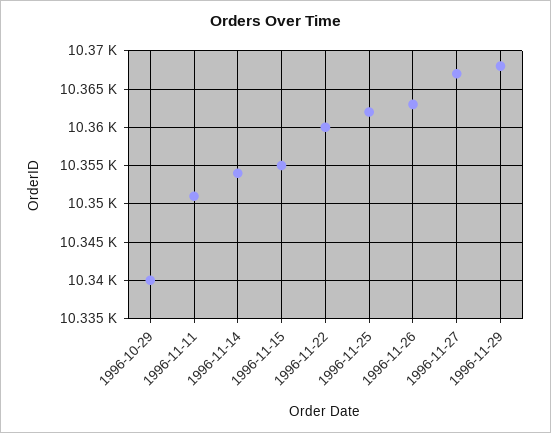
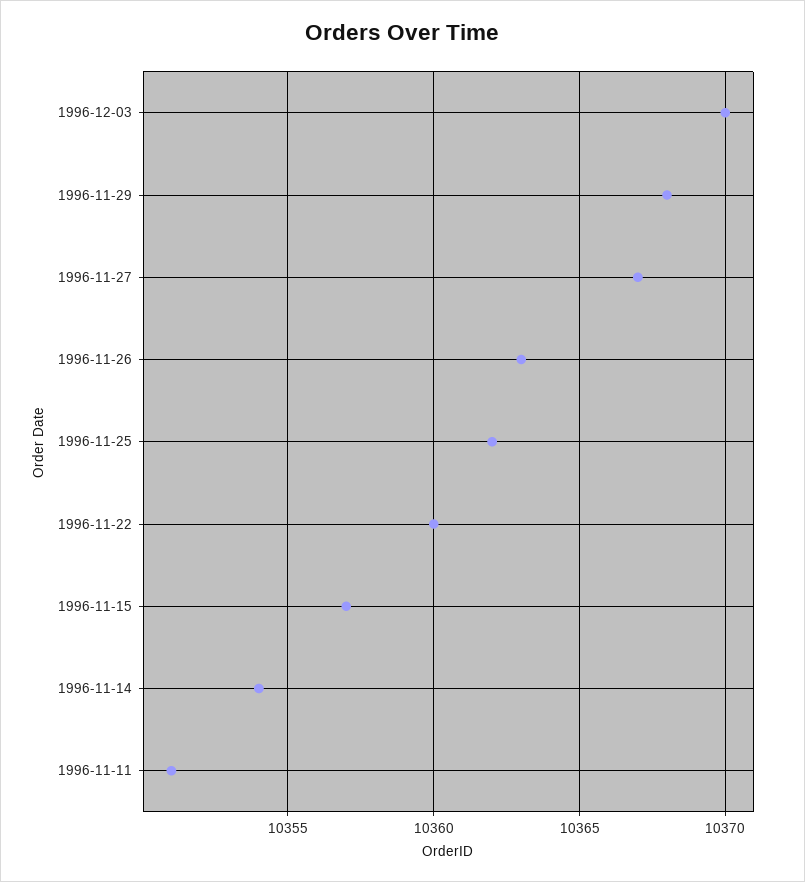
1996-10-29: 10340 -> none
1996-11-15: 10355 -> 10357
1996-12-03: none -> 10370

